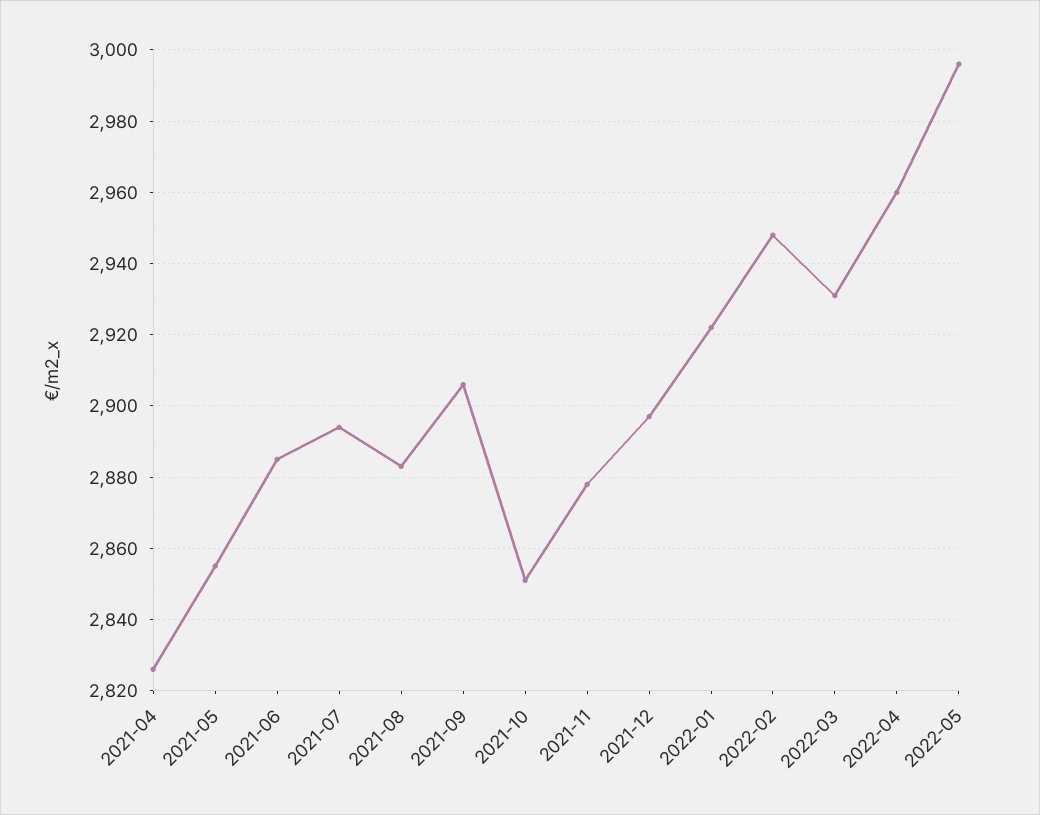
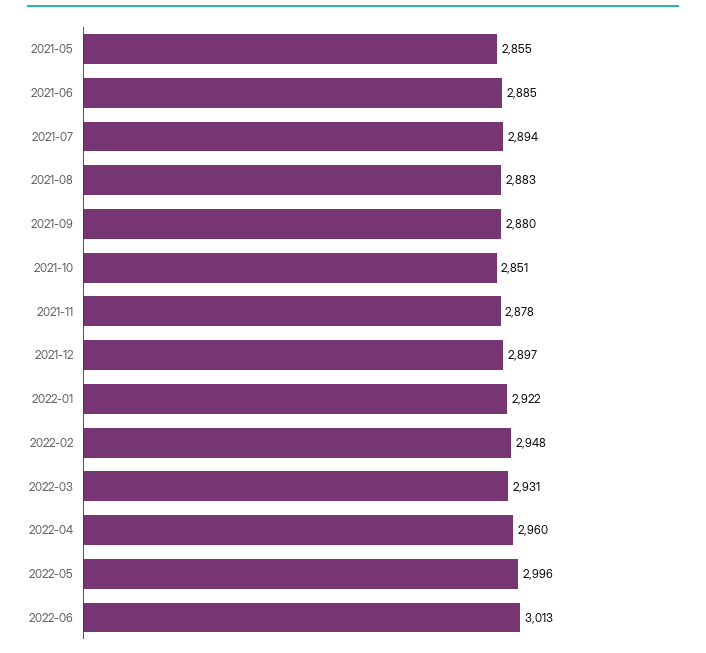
2021-04: 2825 -> none
2021-09: 2905 -> 2880
2022-06: none -> 3013

